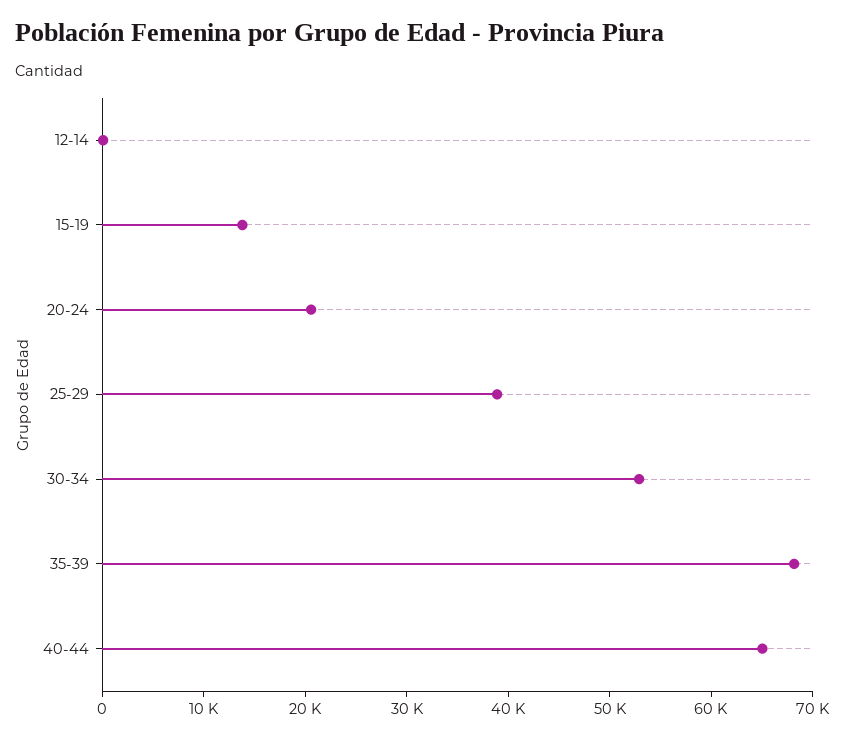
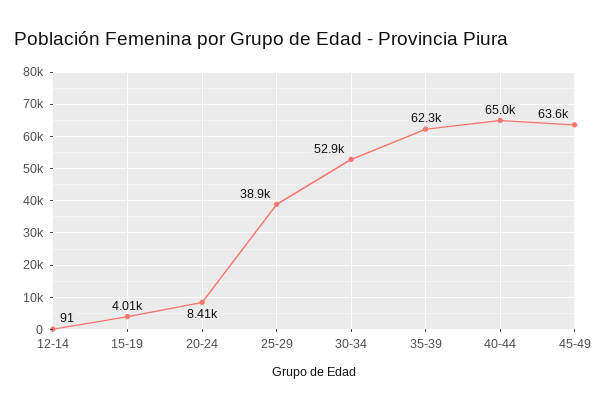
15-19: 14000 -> 4010
20-24: 20000 -> 8410
35-39: 68000 -> 62300
45-49: none -> 63600

